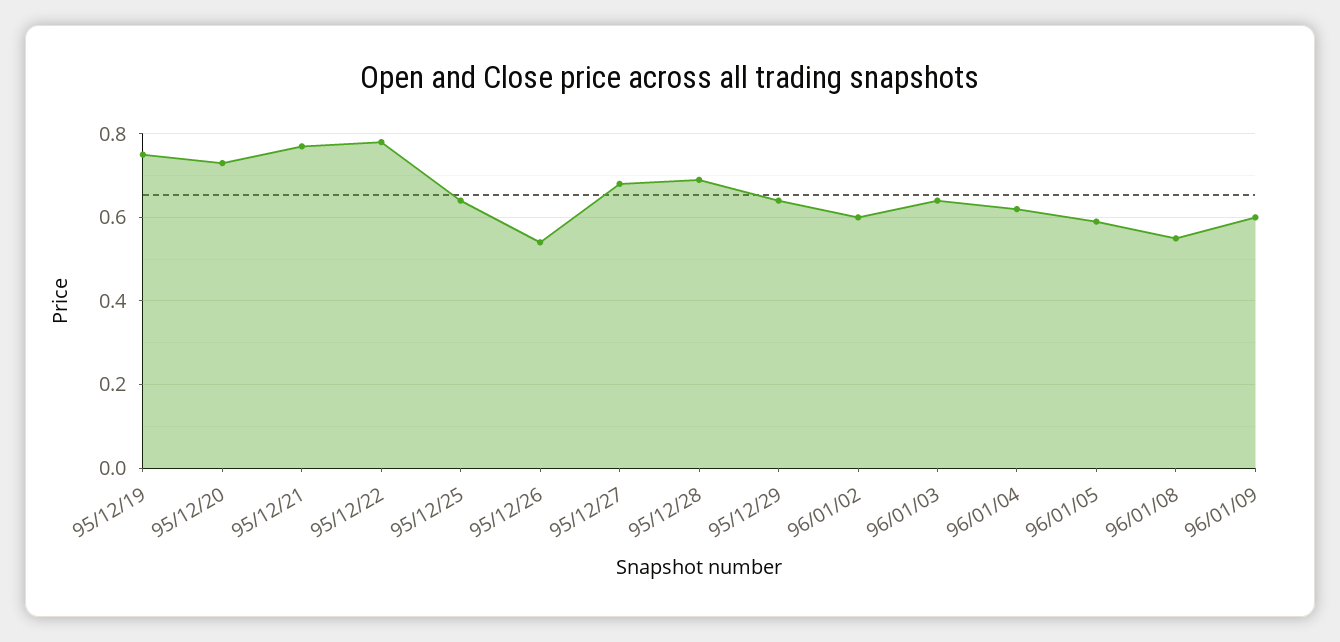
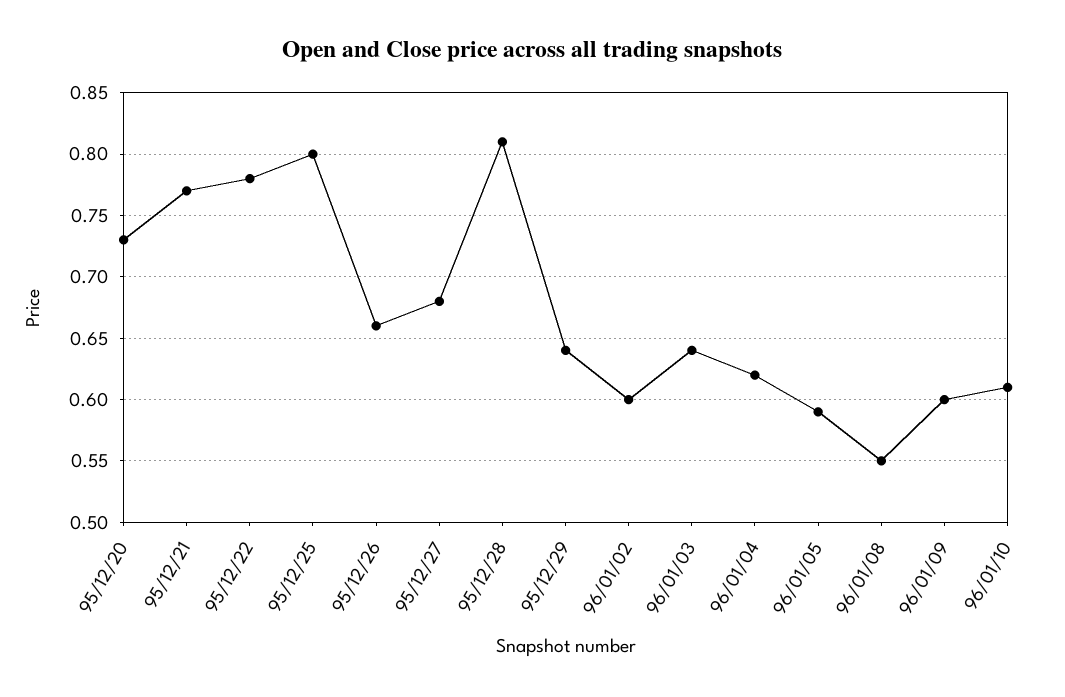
95/12/19: 0.75 -> none
95/12/25: 0.65 -> 0.8
95/12/26: 0.55 -> 0.66
95/12/28: 0.7 -> 0.81
96/01/10: none -> 0.61

